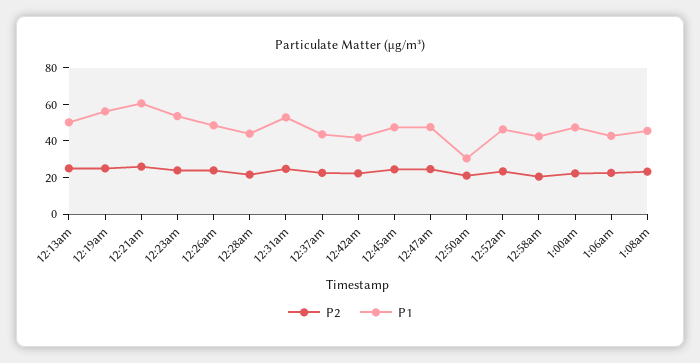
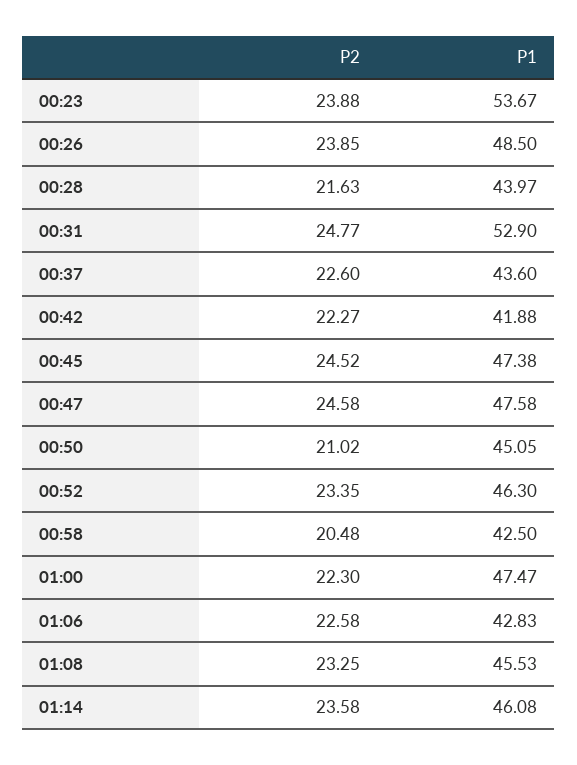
P2, 12:13am: 25 -> none
P1, 12:13am: 50 -> none
P2, 12:19am: 25 -> none
P1, 12:19am: 55 -> none
P2, 12:21am: 25 -> none
P1, 12:21am: 60 -> none
P1, 12:50am: 30 -> 45.05
P2, 01:14: none -> 23.58
P1, 01:14: none -> 46.08

